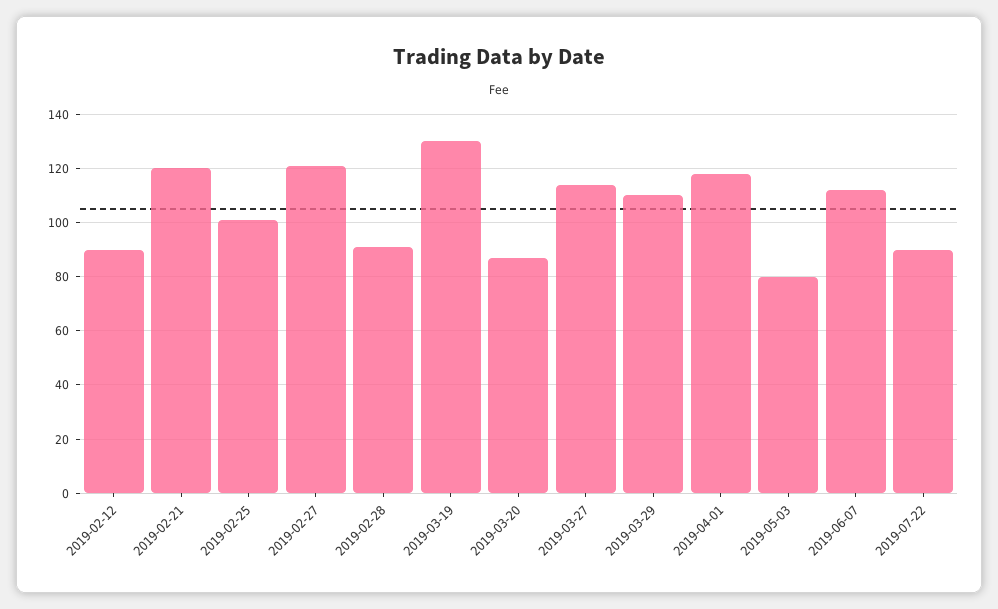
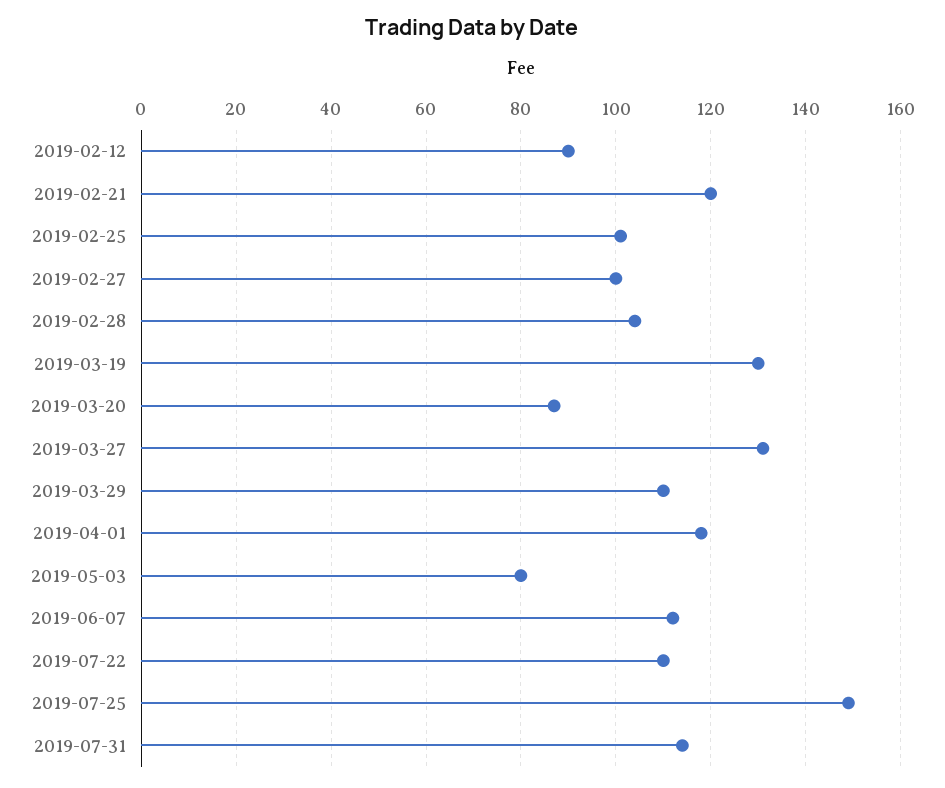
2019-02-27: 120 -> 100
2019-02-28: 90 -> 105
2019-03-27: 115 -> 130
2019-07-22: 90 -> 110
2019-07-25: none -> 150
2019-07-31: none -> 115

